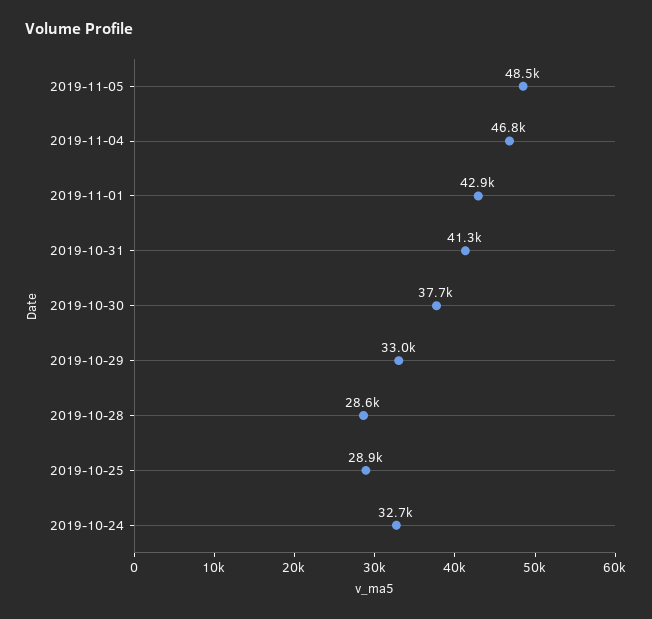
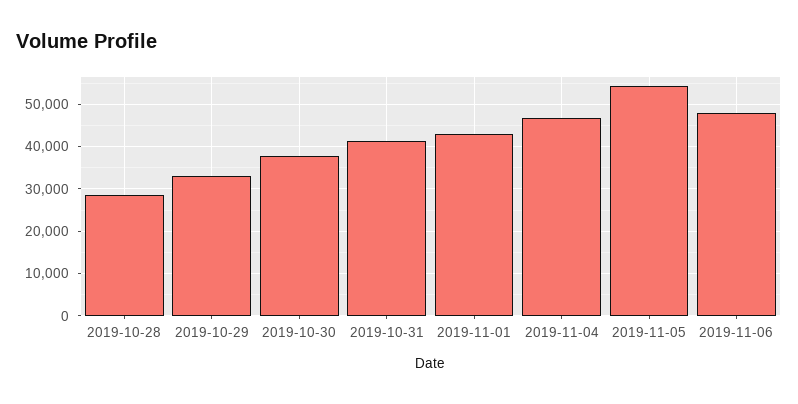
2019-11-05: 48500 -> 54000
2019-10-25: 28900 -> none
2019-10-24: 32700 -> none
2019-11-06: none -> 48000

